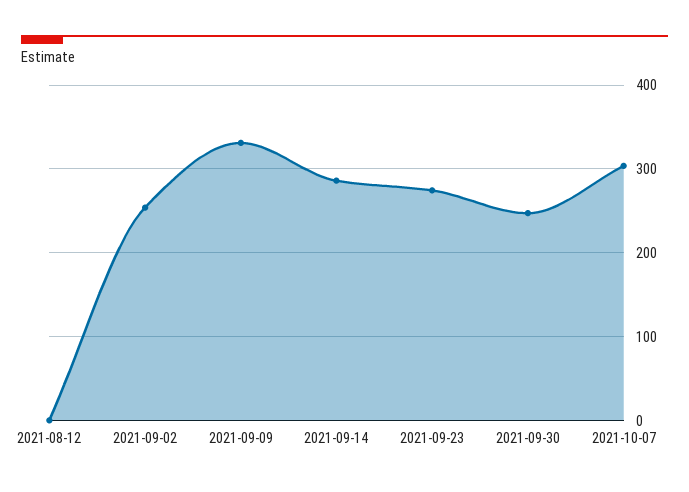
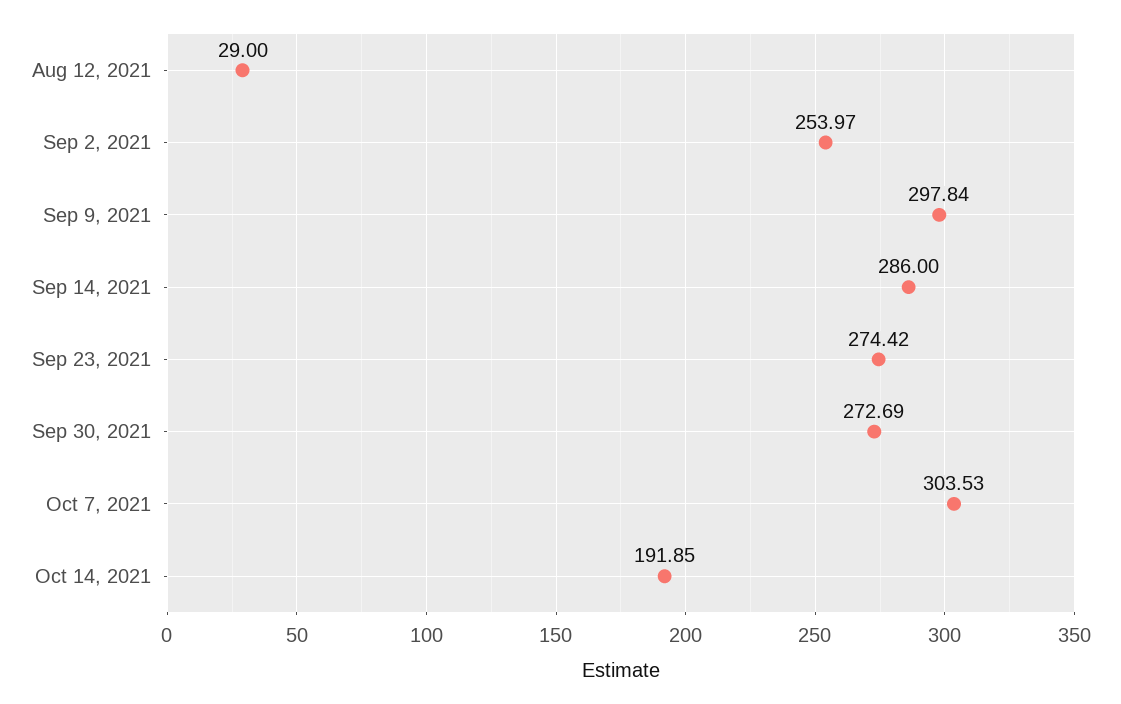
2021-08-12: 0 -> 29
2021-09-09: 330 -> 297.84
2021-09-30: 250 -> 272.69
Oct 14, 2021: none -> 191.85

